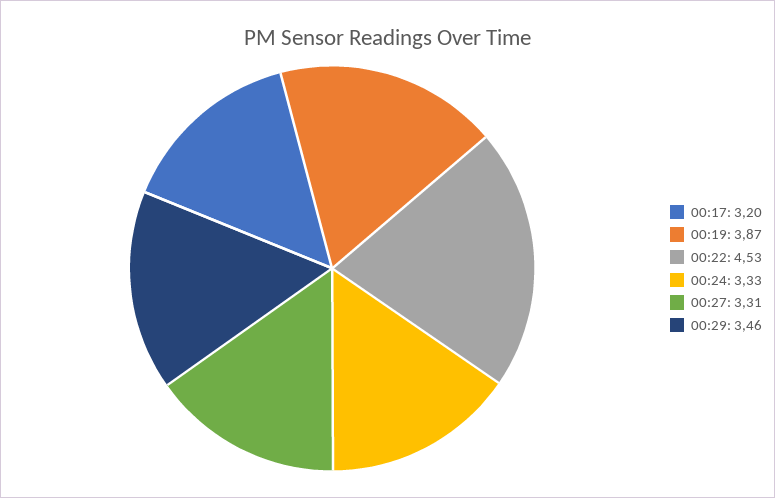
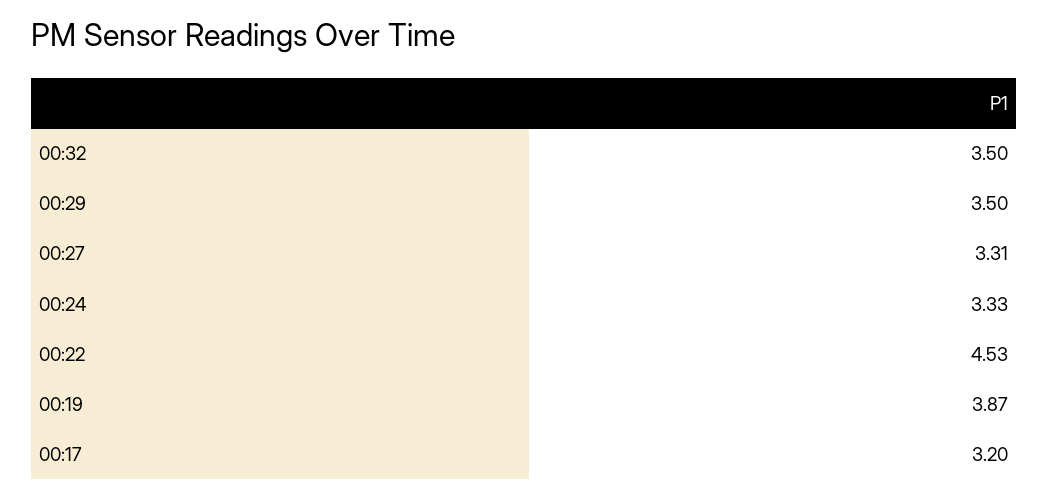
00:29: 3.46 -> 3.5
00:32: none -> 3.5

